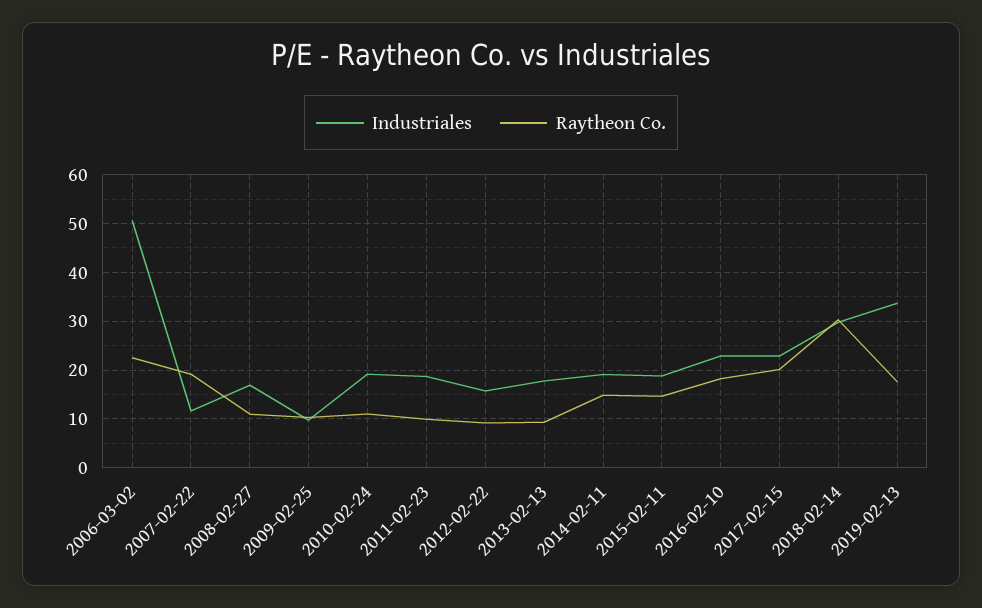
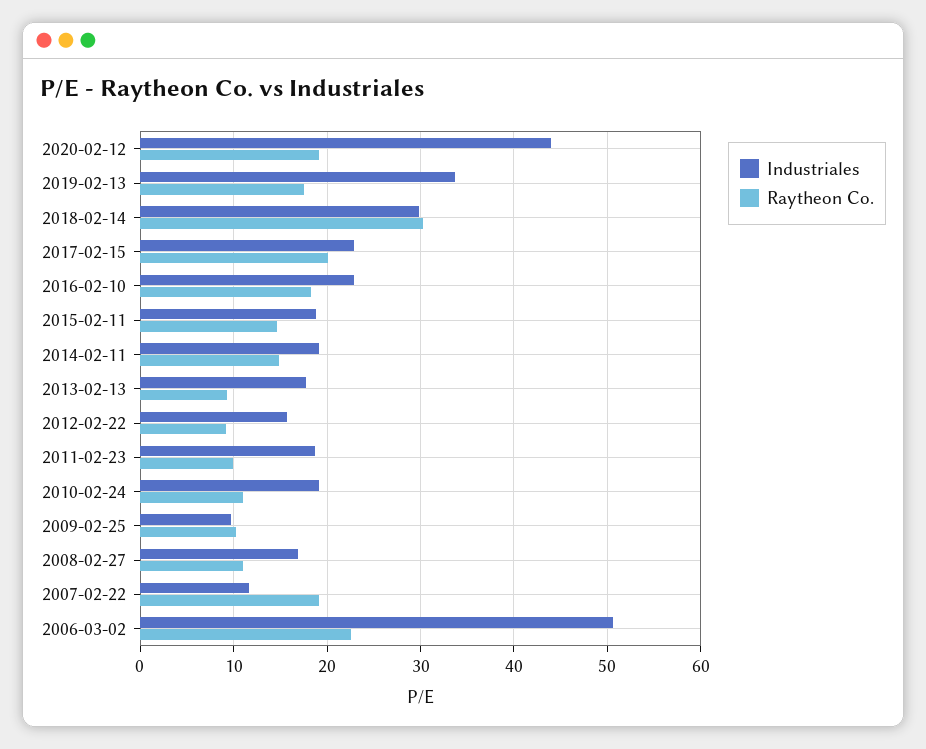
Industriales, 2020-02-12: none -> 44
Raytheon Co., 2020-02-12: none -> 19

